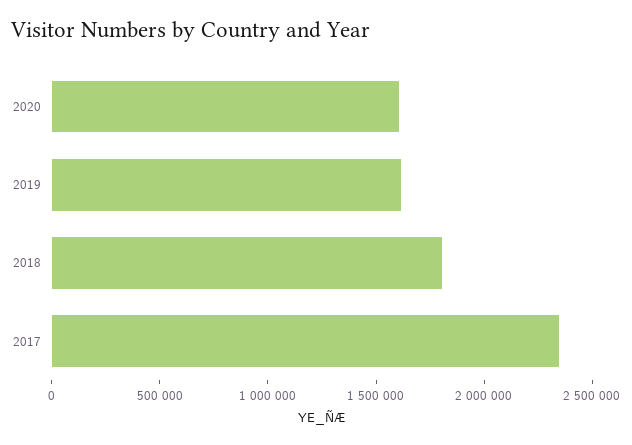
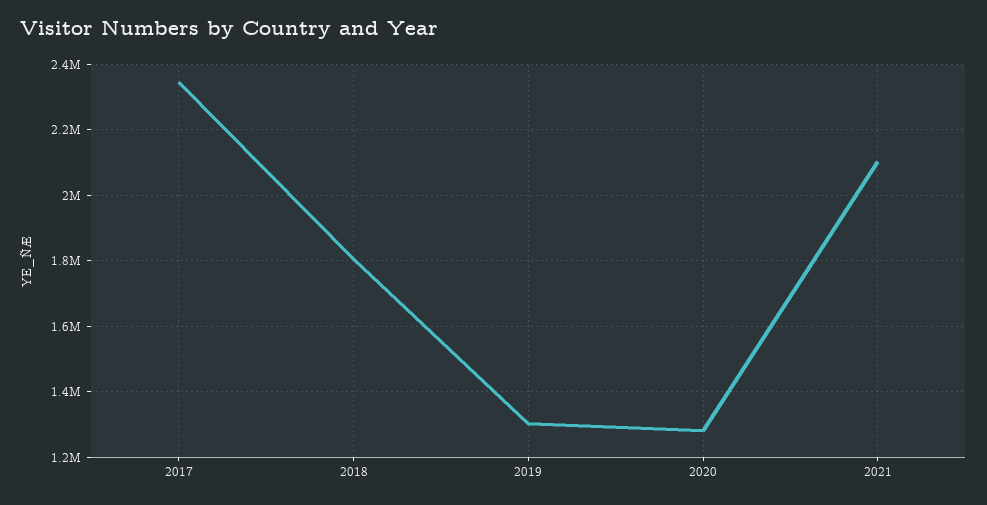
2020: 1600000 -> 1280000
2019: 1600000 -> 1300000
2021: none -> 2100000

